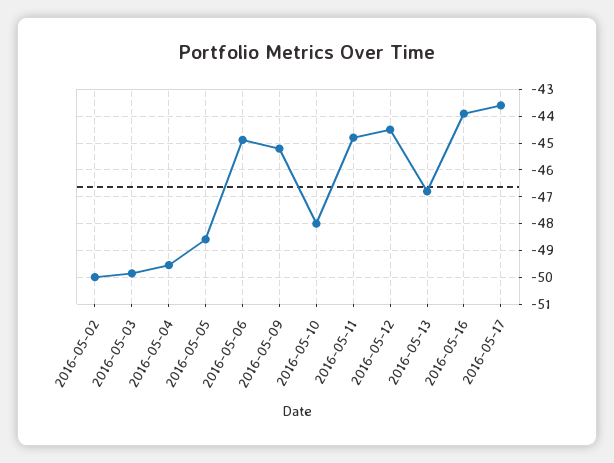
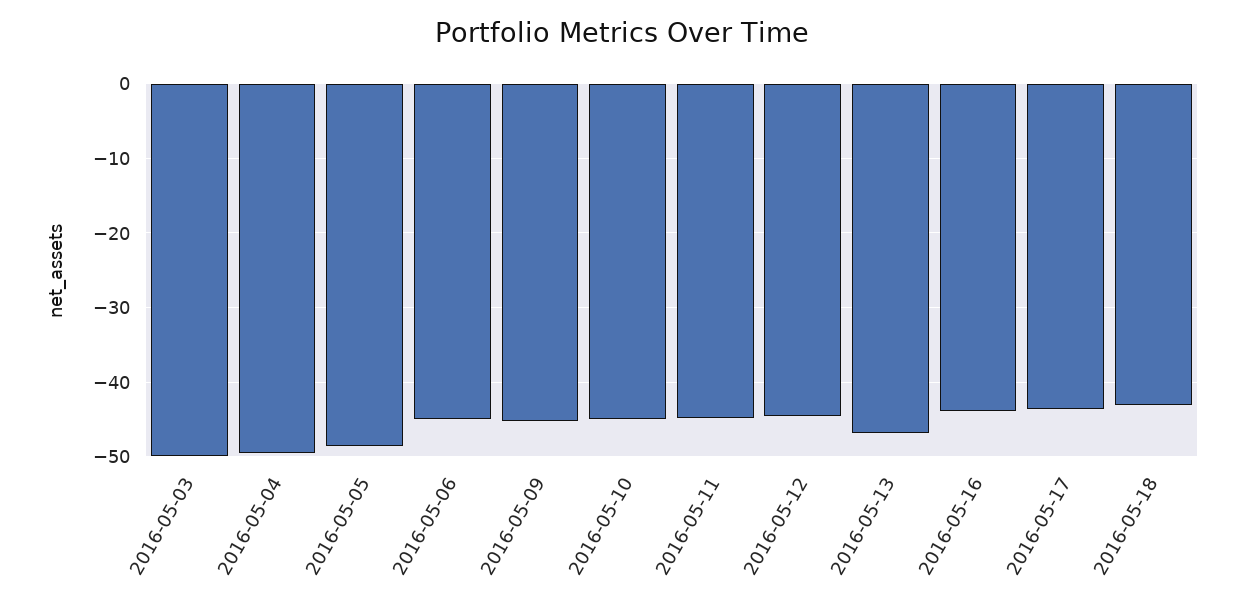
2016-05-02: -50 -> none
2016-05-10: -48 -> -45
2016-05-18: none -> -43

